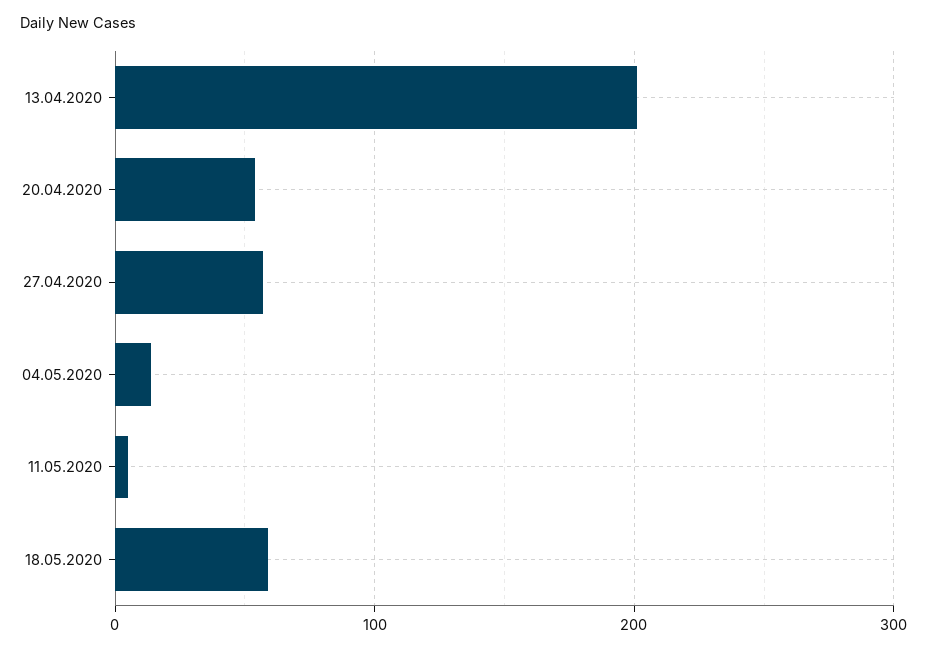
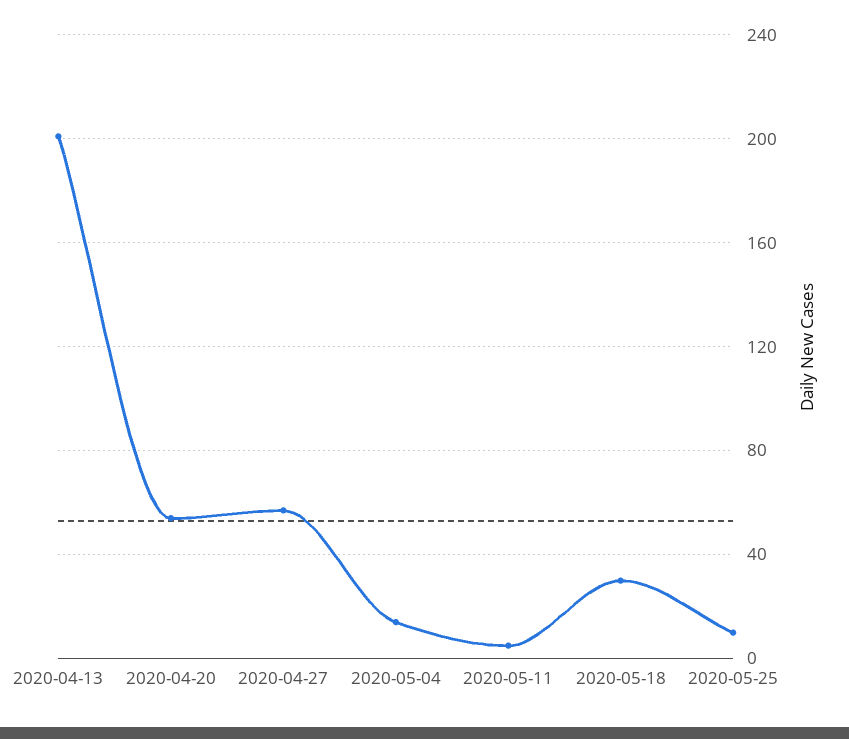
18.05.2020: 60 -> 30
2020-05-25: none -> 10

